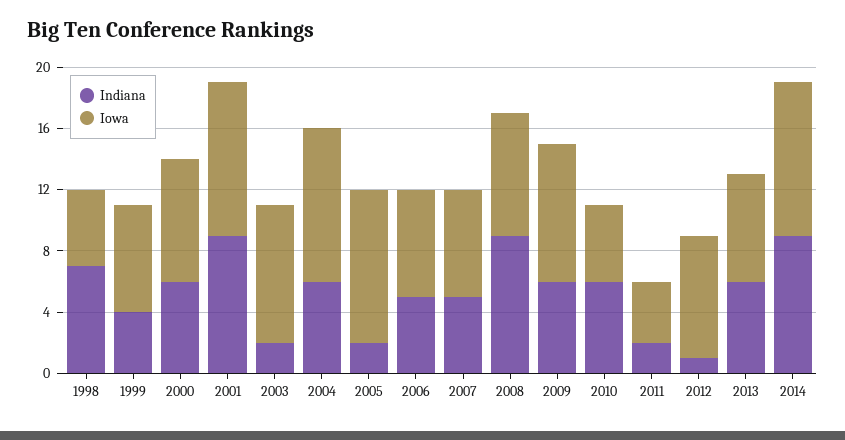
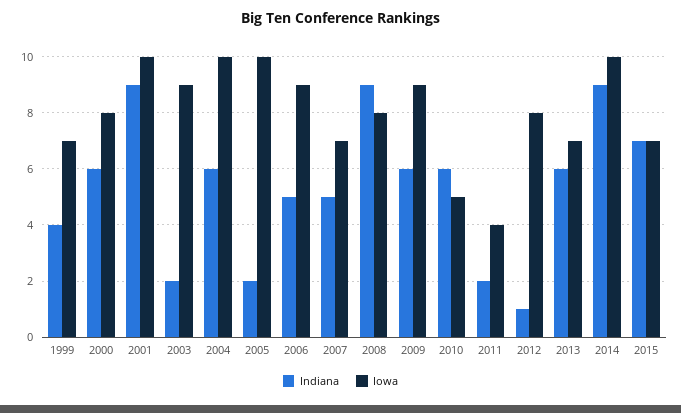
Indiana, 1998: 7 -> none
Iowa, 1998: 5 -> none
Iowa, 2006: 7 -> 9
Indiana, 2015: none -> 7
Iowa, 2015: none -> 7

